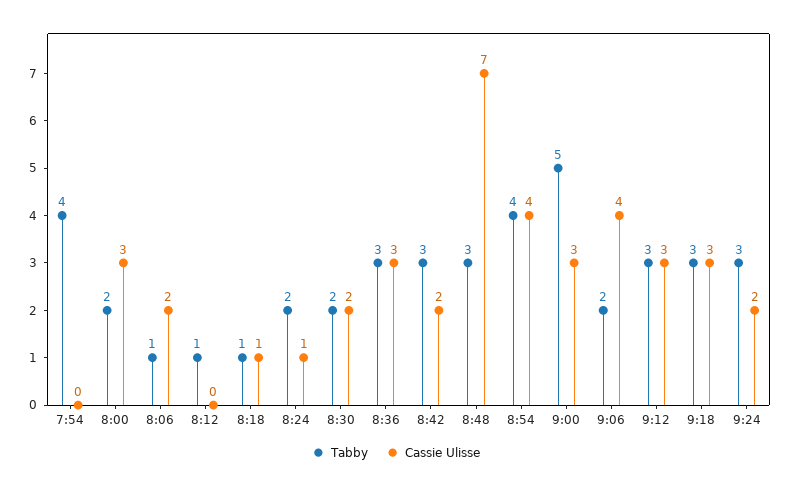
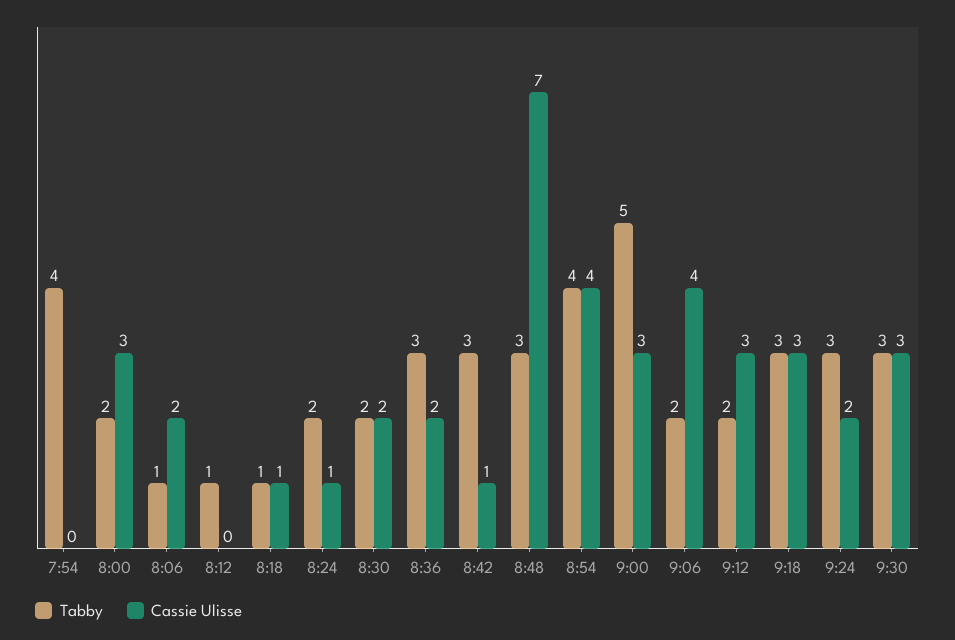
Cassie Ulisse, 8:36: 3 -> 2
Cassie Ulisse, 8:42: 2 -> 1
Tabby, 9:12: 3 -> 2
Tabby, 9:30: none -> 3
Cassie Ulisse, 9:30: none -> 3

